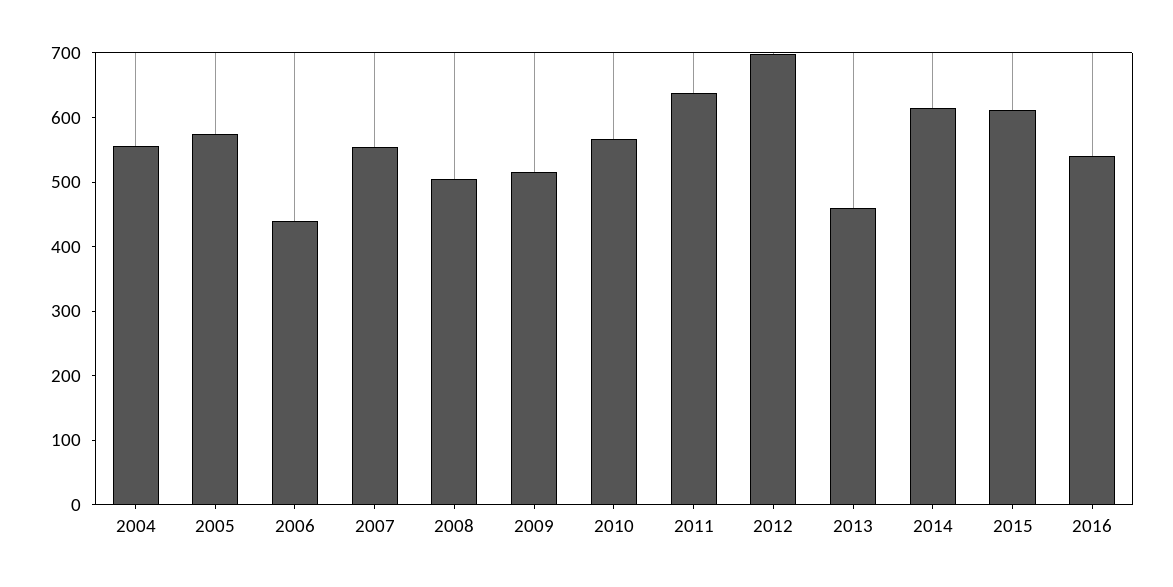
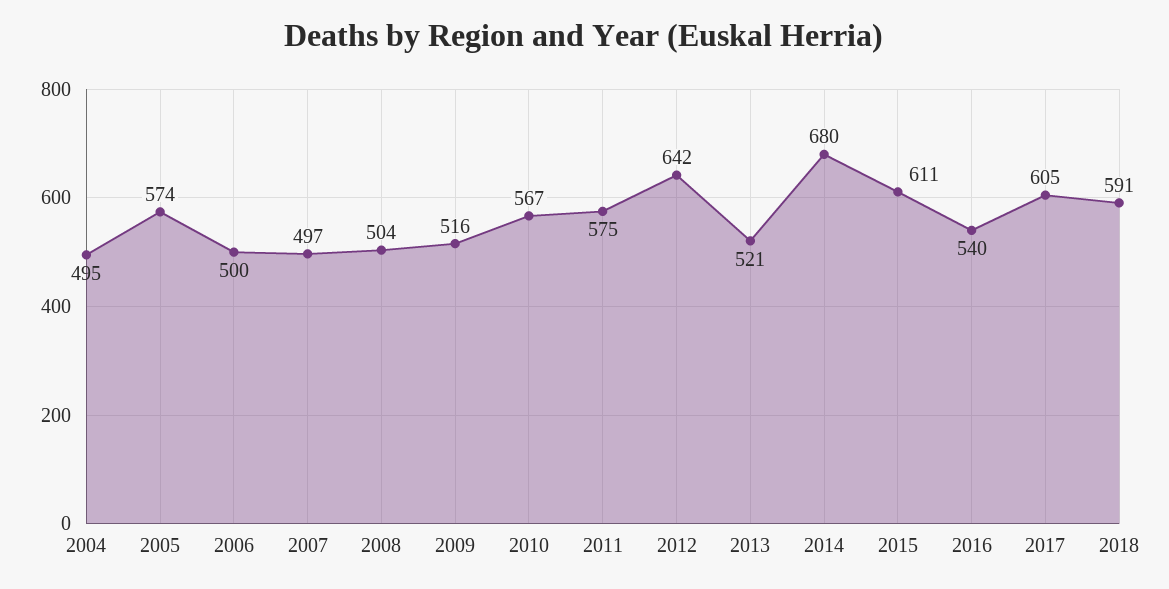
2004: 560 -> 495
2006: 440 -> 500
2007: 560 -> 497
2011: 640 -> 575
2012: 700 -> 642
2013: 460 -> 521
2014: 620 -> 680
2017: none -> 605
2018: none -> 591

